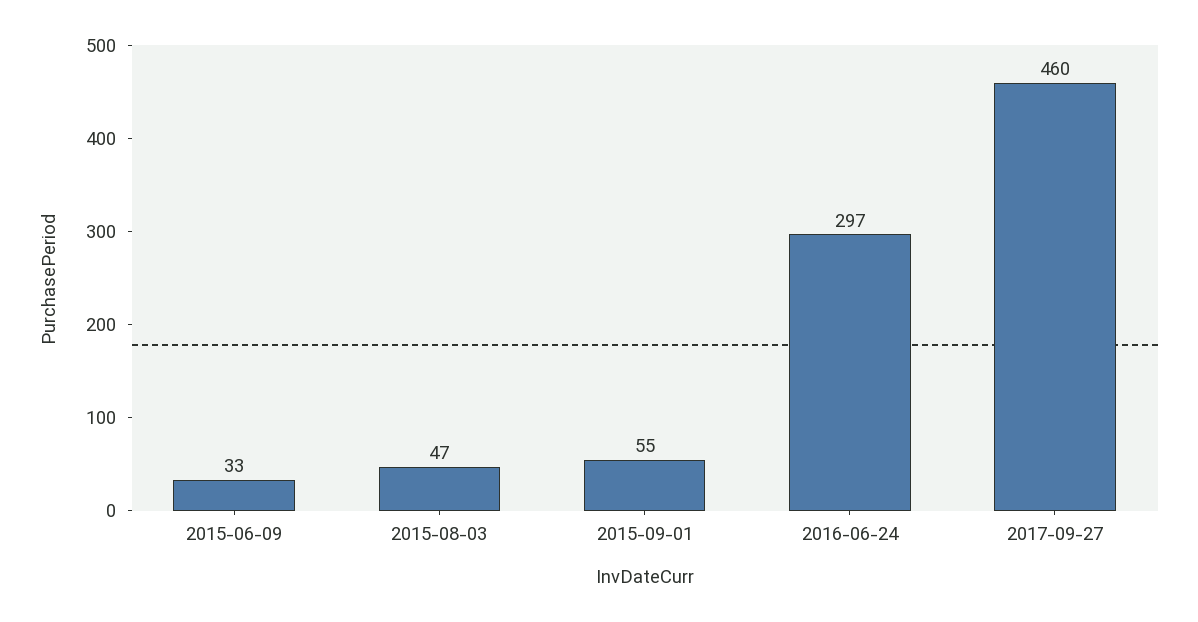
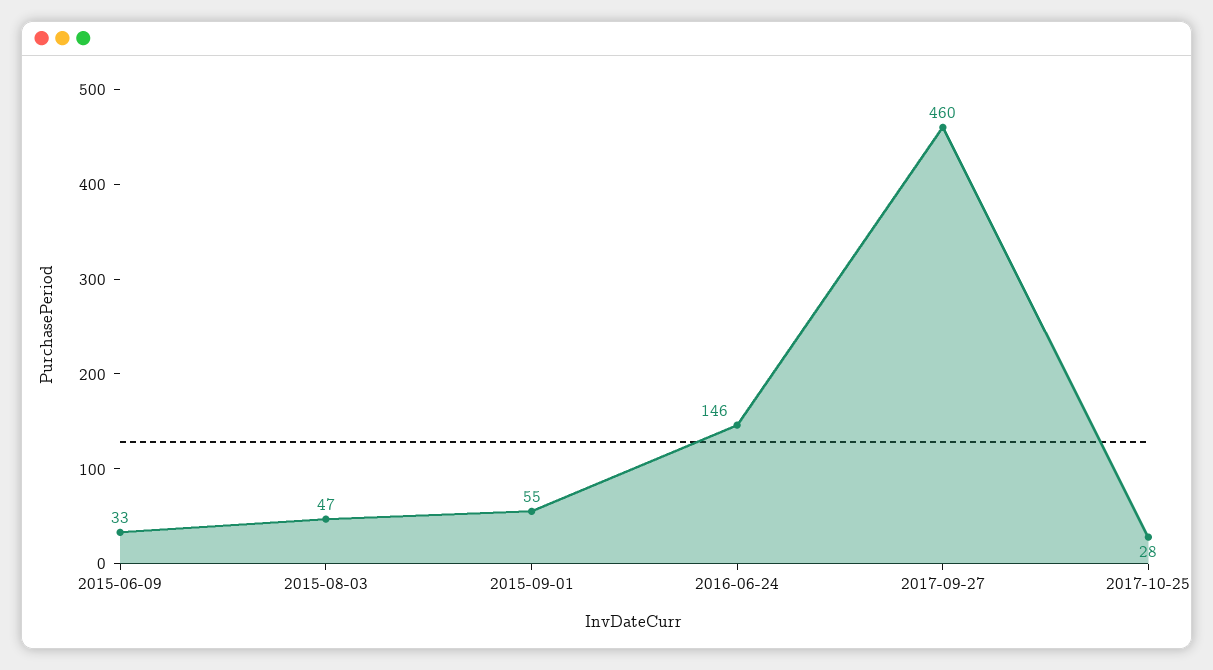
2016-06-24: 297 -> 146
2017-10-25: none -> 28

